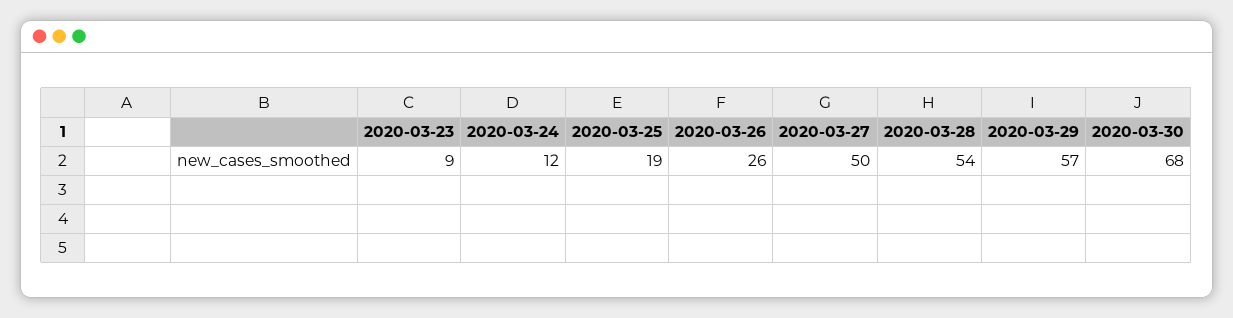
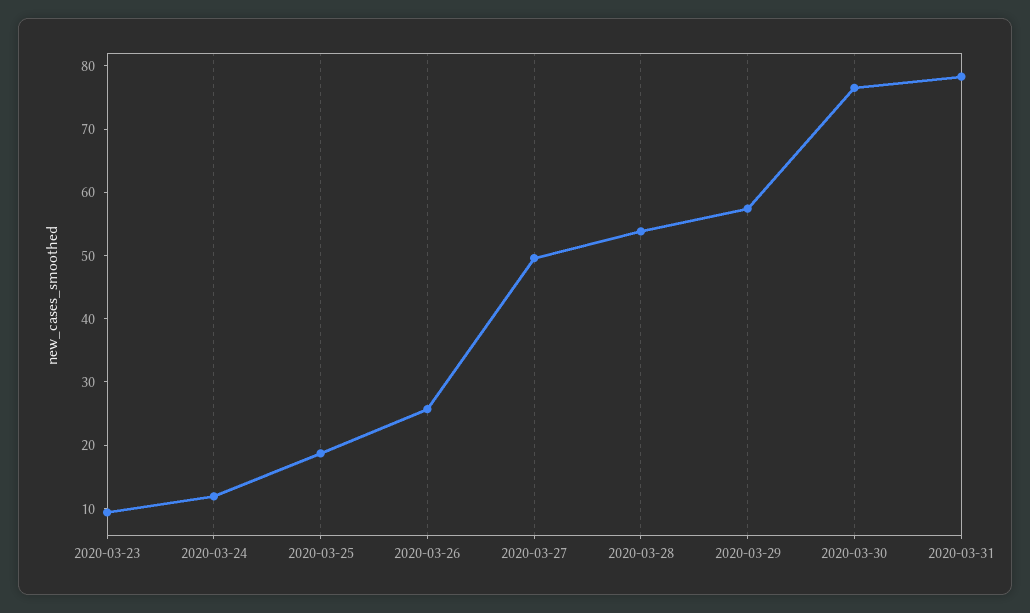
2020-03-30: 68 -> 76
2020-03-31: none -> 78

